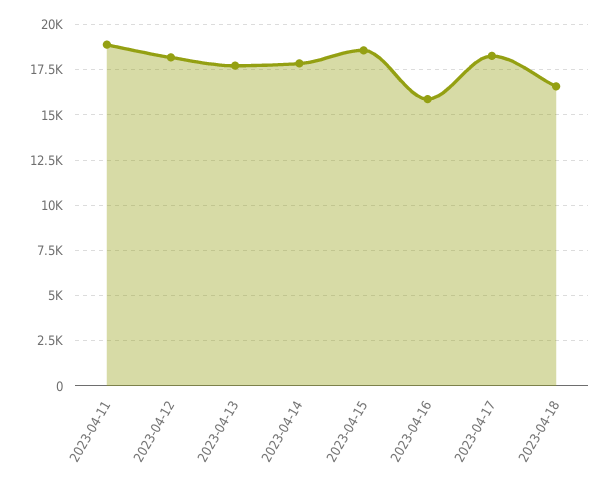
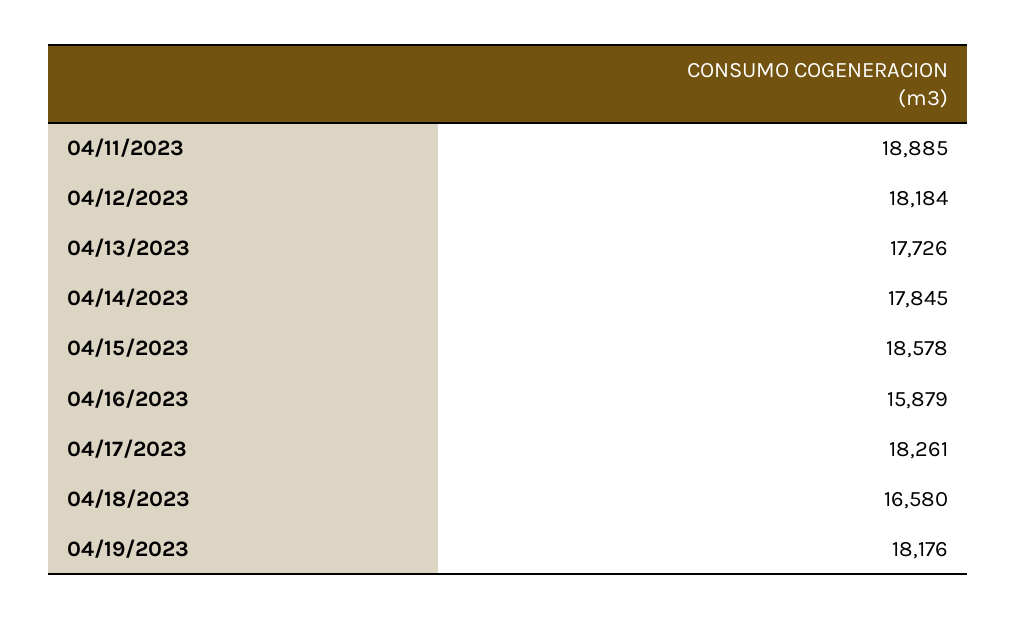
04/19/2023: none -> 18176

